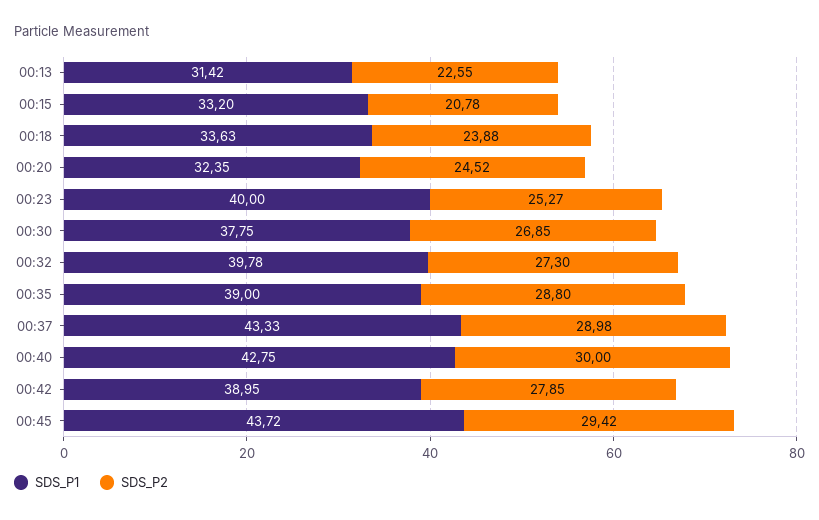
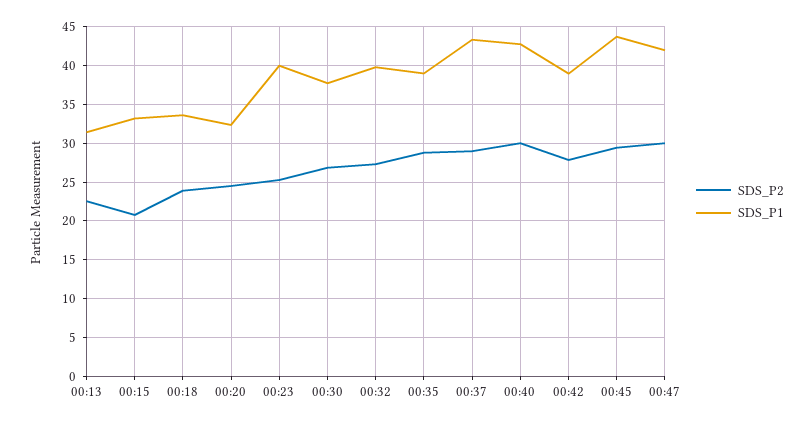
SDS_P2, 00:47: none -> 30
SDS_P1, 00:47: none -> 42

